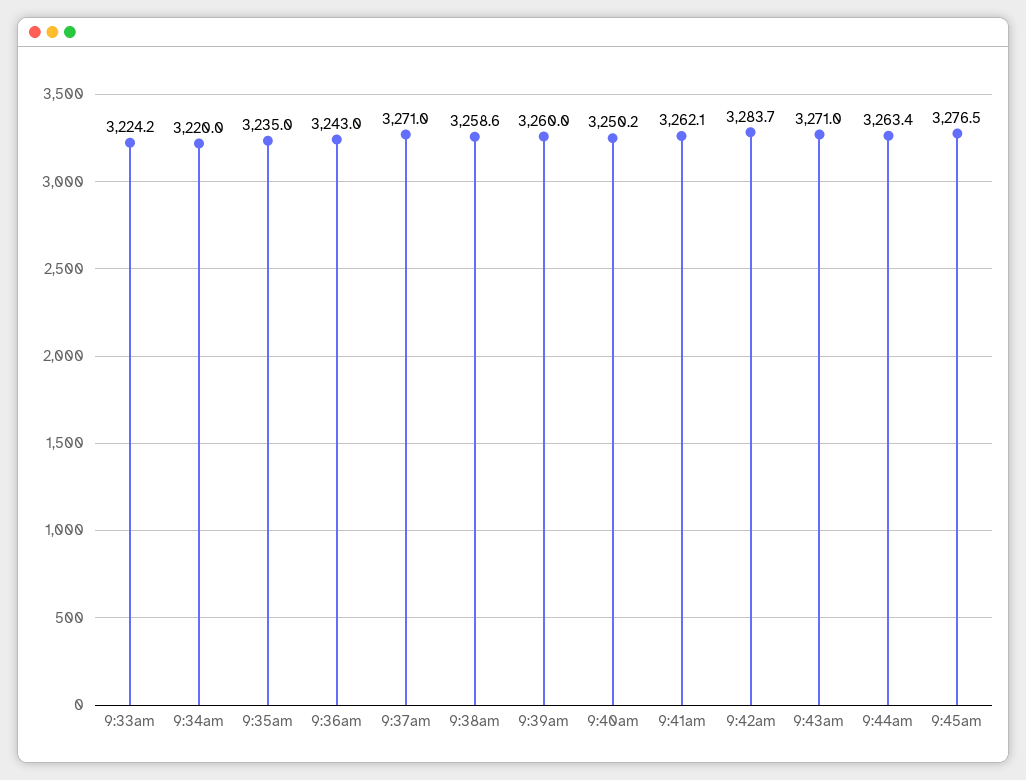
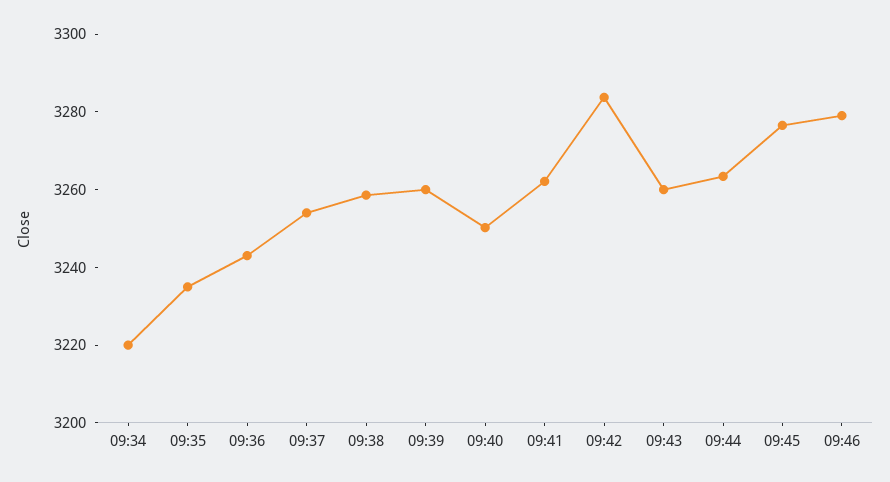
9:33am: 3224.2 -> none
9:37am: 3271 -> 3255
9:43am: 3271 -> 3260
09:46: none -> 3280

